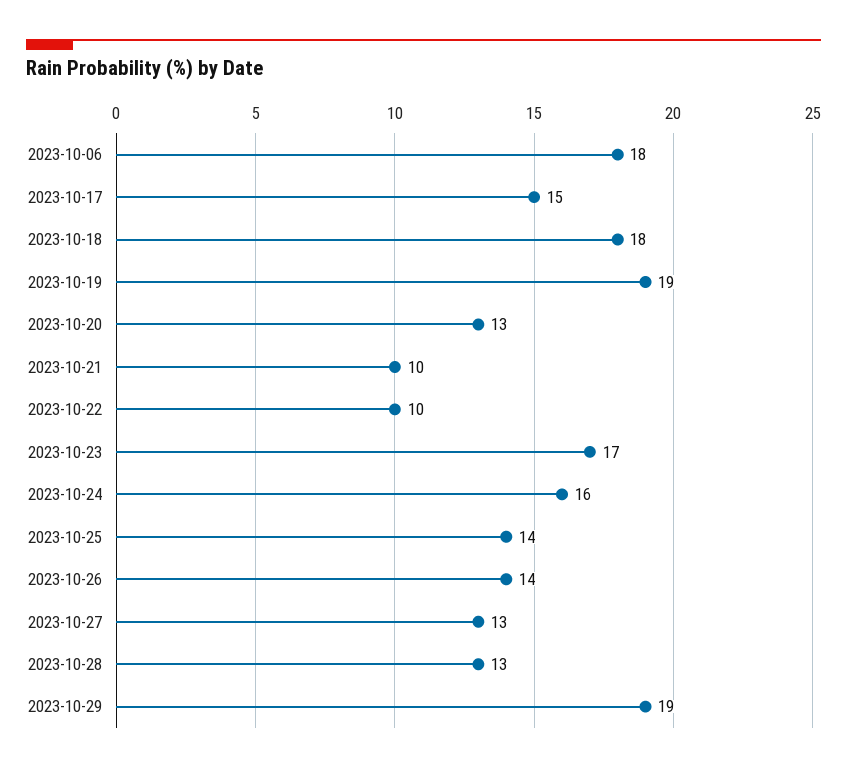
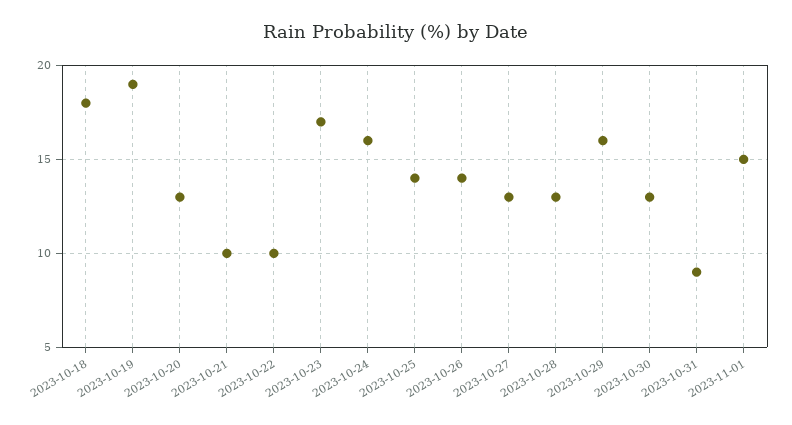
2023-10-06: 18 -> none
2023-10-17: 15 -> none
2023-10-29: 19 -> 16
2023-10-30: none -> 13
2023-10-31: none -> 9
2023-11-01: none -> 15

